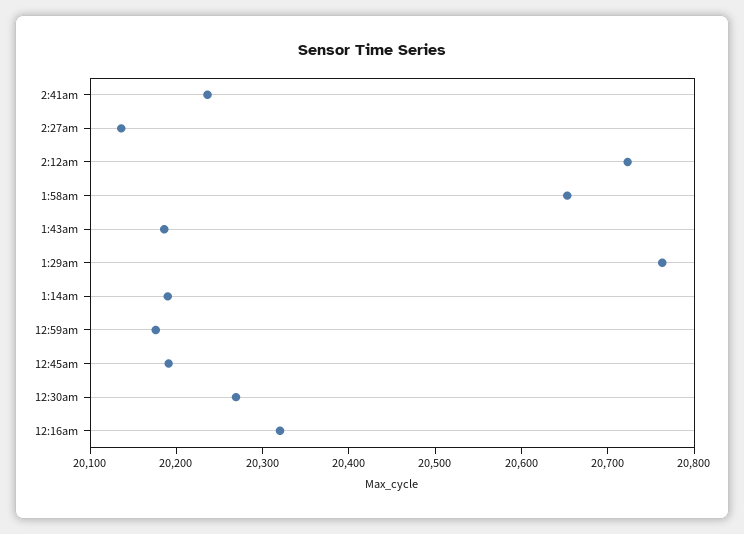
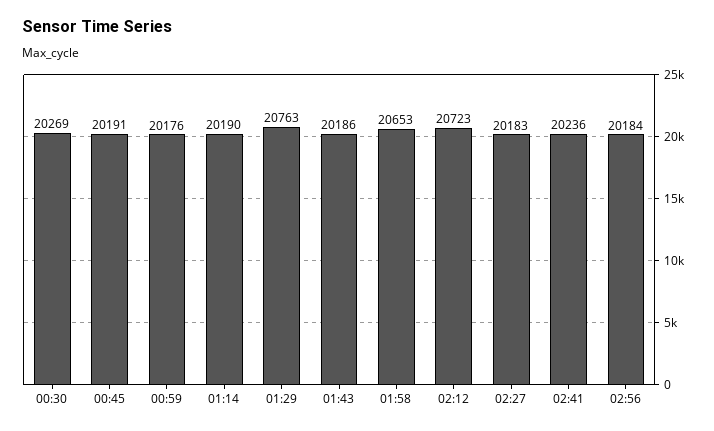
2:27am: 20140 -> 20183
12:16am: 20320 -> none
02:56: none -> 20184

